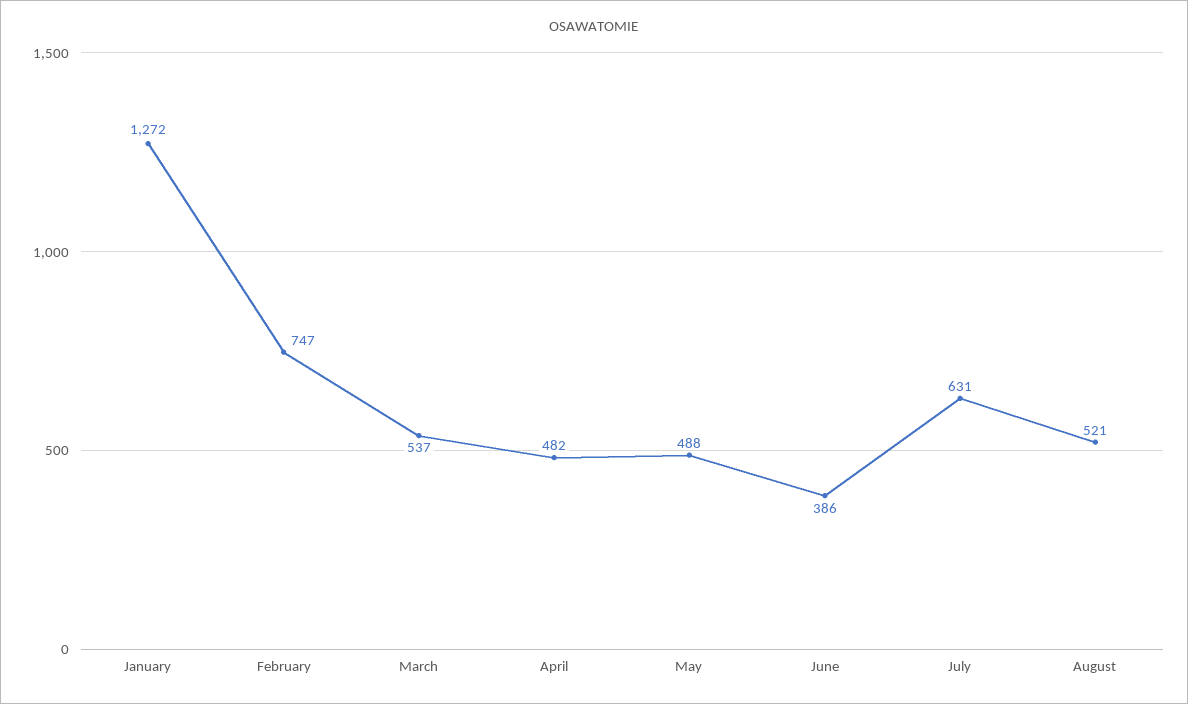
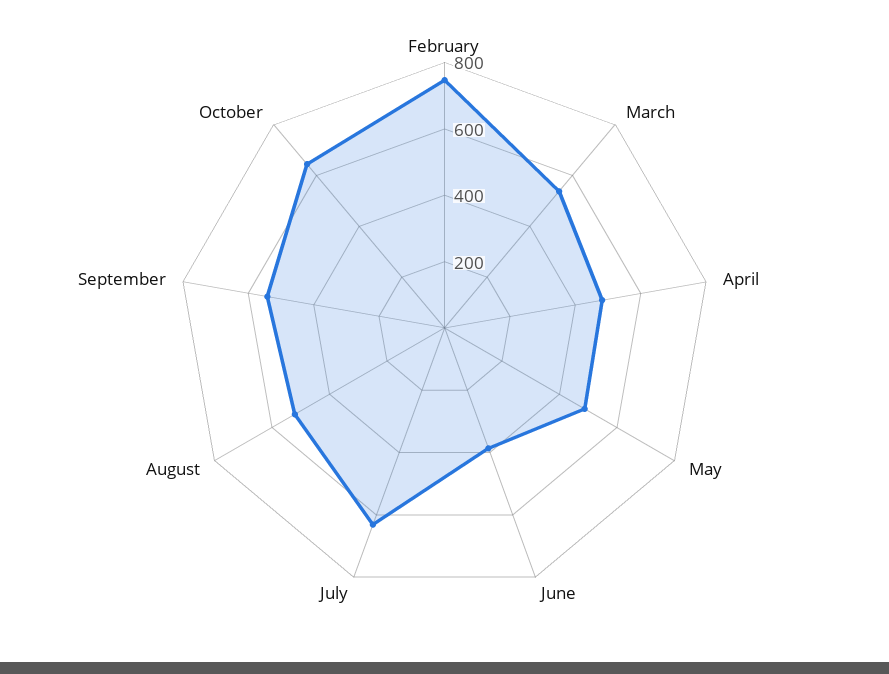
January: 1272 -> none
September: none -> 550
October: none -> 650

